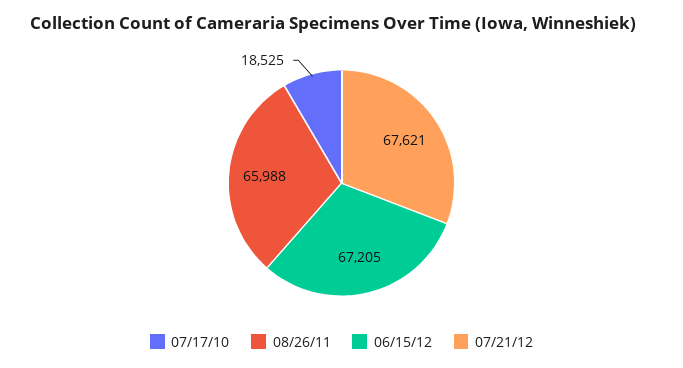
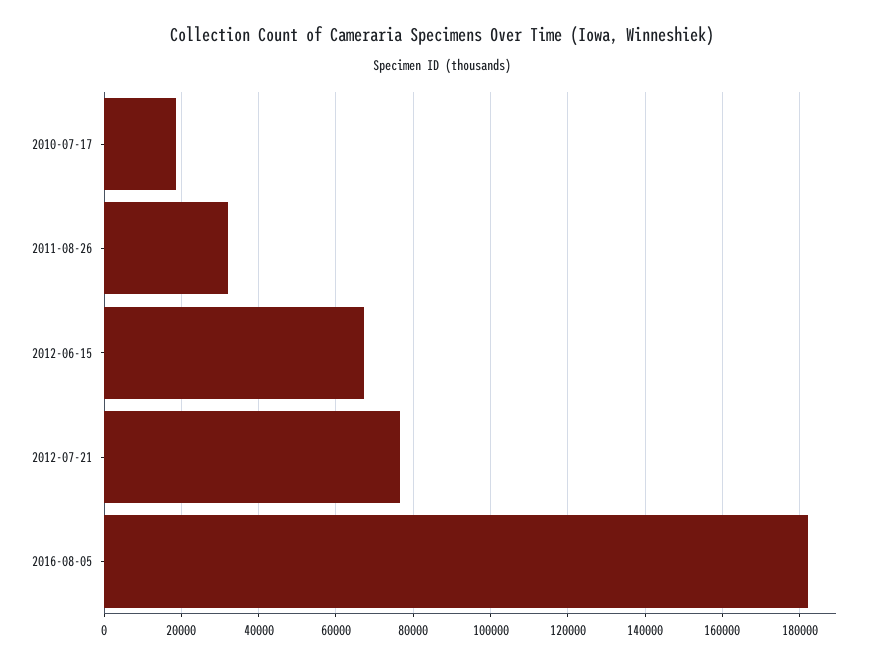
08/26/11: 65988 -> 32000
07/21/12: 67621 -> 76000
2016-08-05: none -> 182000

